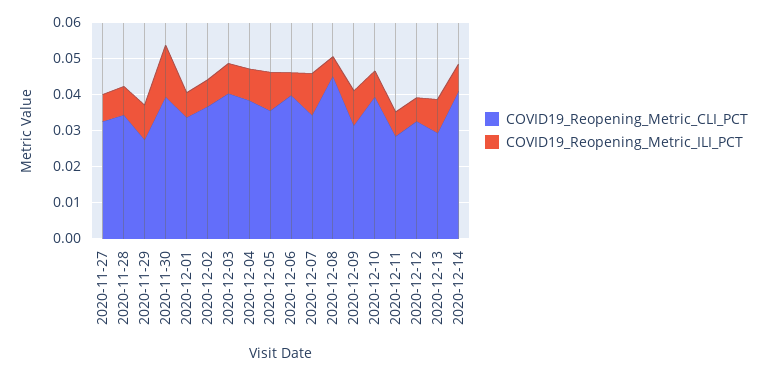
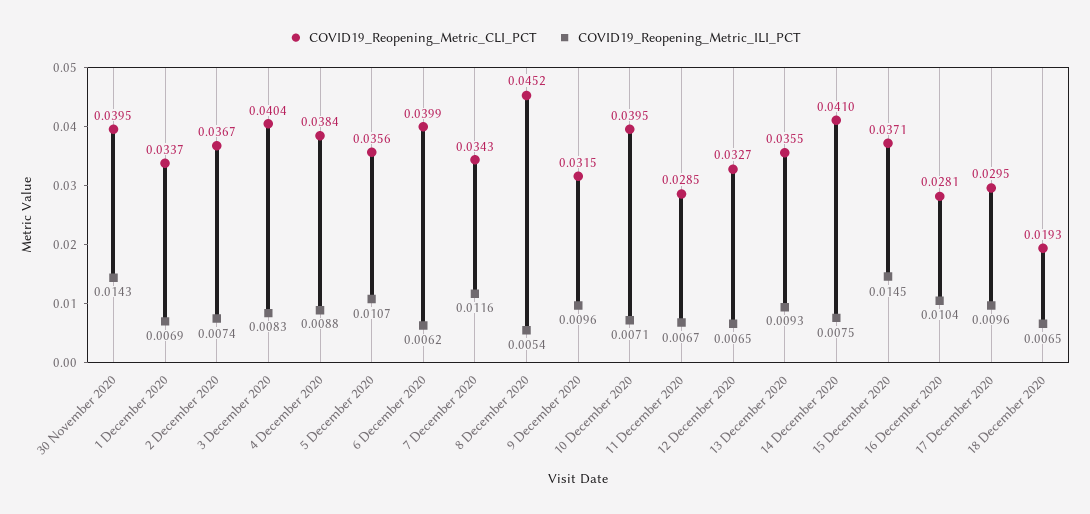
COVID19_Reopening_Metric_CLI_PCT, 2020-11-27: 0.0325 -> none
COVID19_Reopening_Metric_ILI_PCT, 2020-11-27: 0.0075 -> none
COVID19_Reopening_Metric_CLI_PCT, 2020-11-28: 0.035 -> none
COVID19_Reopening_Metric_ILI_PCT, 2020-11-28: 0.0075 -> none
COVID19_Reopening_Metric_CLI_PCT, 2020-11-29: 0.0275 -> none
COVID19_Reopening_Metric_ILI_PCT, 2020-11-29: 0.01 -> none
COVID19_Reopening_Metric_CLI_PCT, 2020-12-13: 0.03 -> 0.0355
COVID19_Reopening_Metric_CLI_PCT, 15 December 2020: none -> 0.0371
COVID19_Reopening_Metric_ILI_PCT, 15 December 2020: none -> 0.0145
COVID19_Reopening_Metric_CLI_PCT, 16 December 2020: none -> 0.0281
COVID19_Reopening_Metric_ILI_PCT, 16 December 2020: none -> 0.0104
COVID19_Reopening_Metric_CLI_PCT, 17 December 2020: none -> 0.0295
COVID19_Reopening_Metric_ILI_PCT, 17 December 2020: none -> 0.0096
COVID19_Reopening_Metric_CLI_PCT, 18 December 2020: none -> 0.0193
COVID19_Reopening_Metric_ILI_PCT, 18 December 2020: none -> 0.0065

